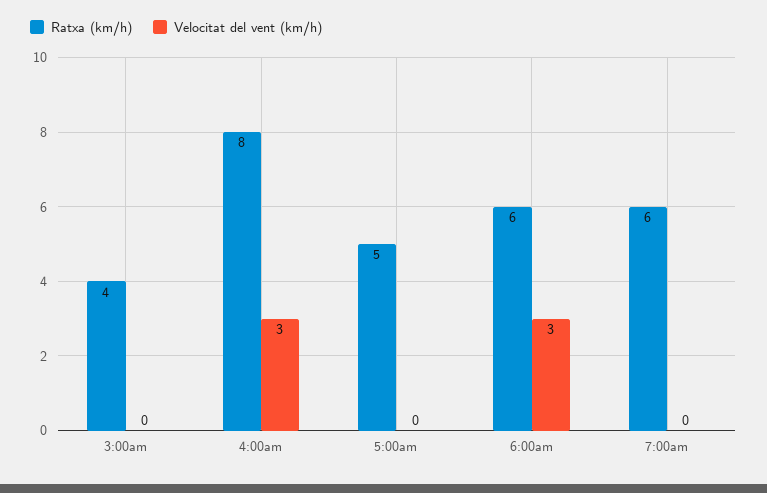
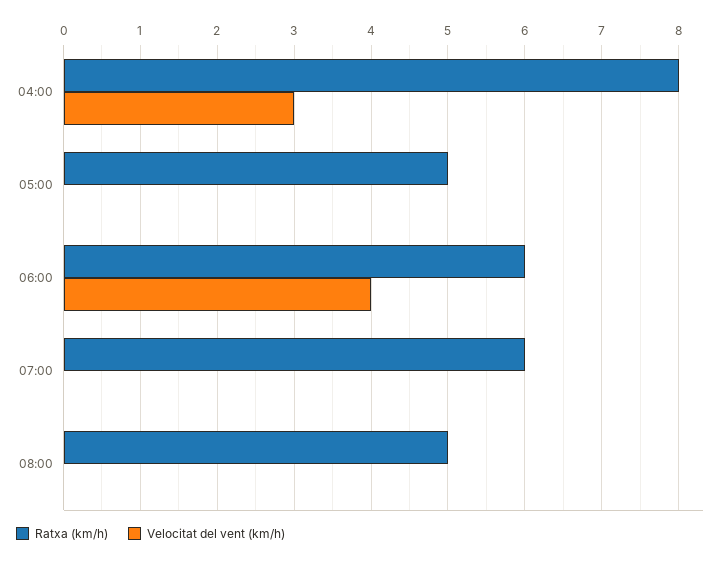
Ratxa (km/h), 3:00am: 4 -> none
Velocitat del vent (km/h), 3:00am: 0 -> none
Velocitat del vent (km/h), 6:00am: 3 -> 4
Ratxa (km/h), 08:00: none -> 5
Velocitat del vent (km/h), 08:00: none -> 0

